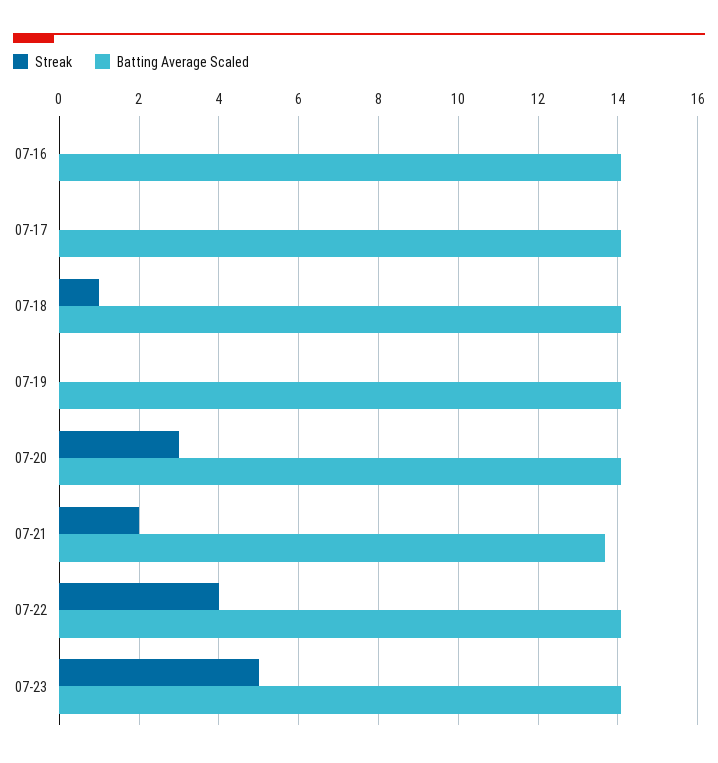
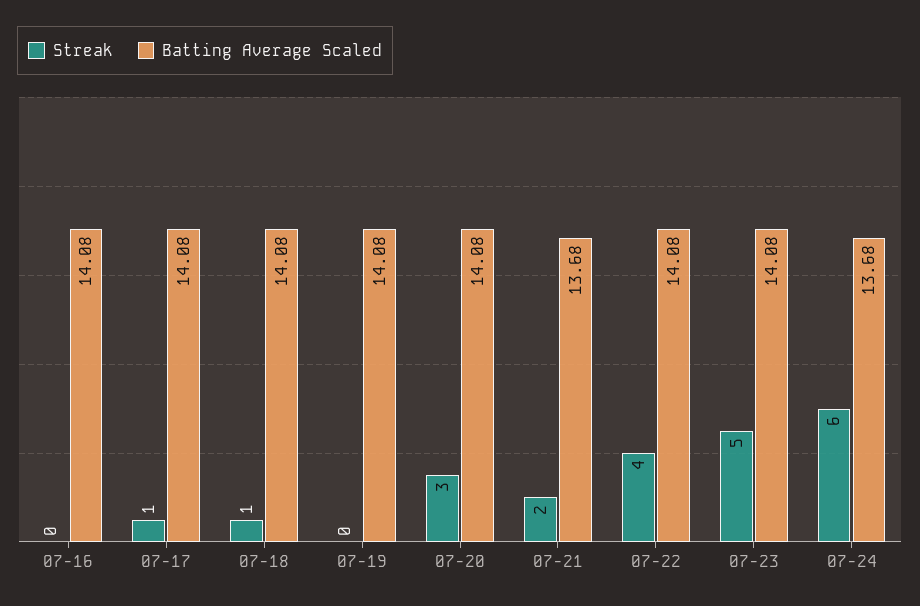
Streak, 07-17: 0 -> 1
Streak, 07-24: none -> 6
Batting Average Scaled, 07-24: none -> 13.68

